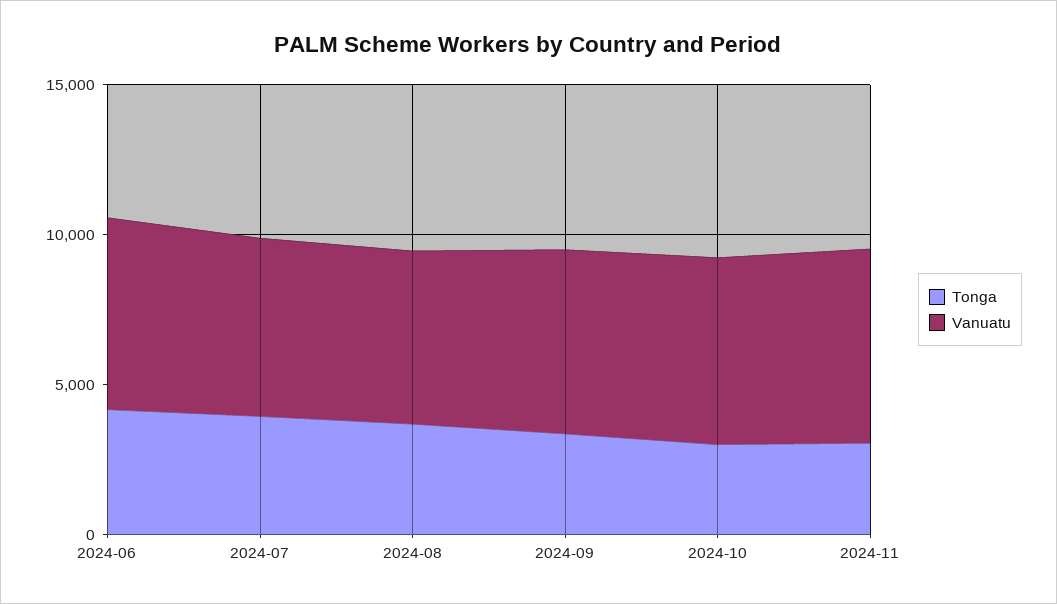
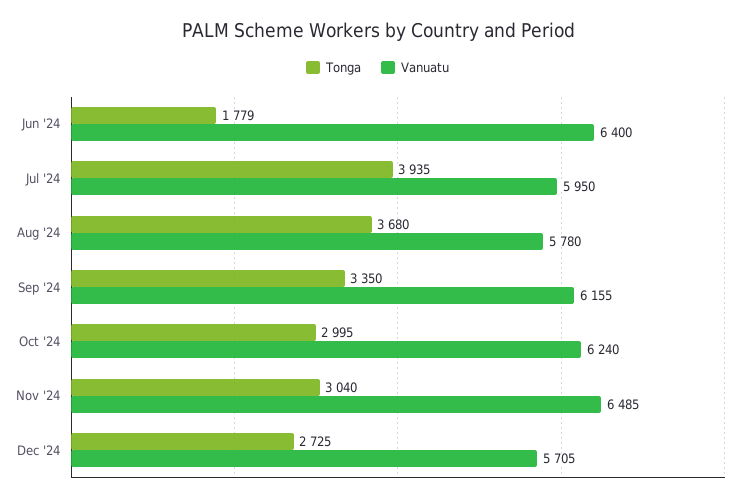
Tonga, 2024-06: 4000 -> 1779
Tonga, Dec '24: none -> 2725
Vanuatu, Dec '24: none -> 5705

